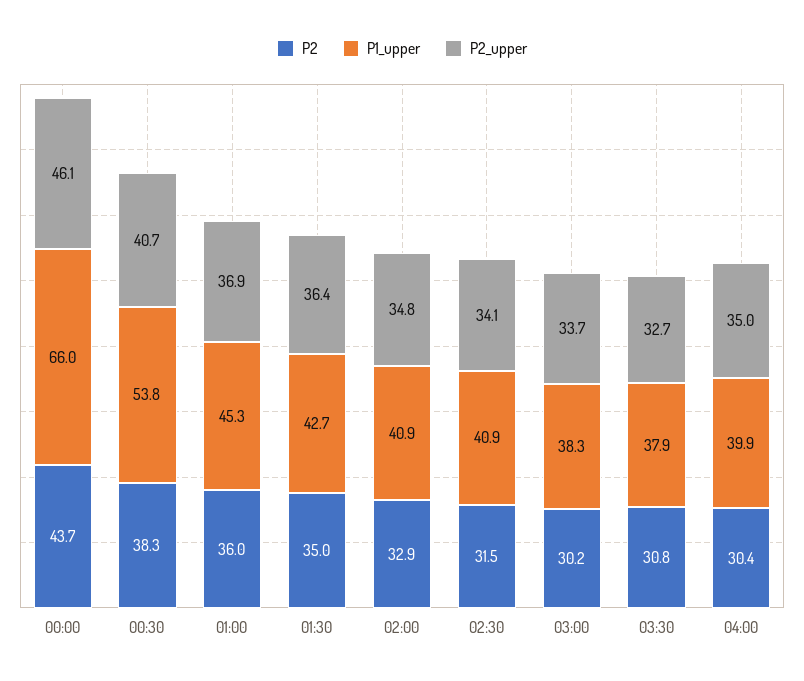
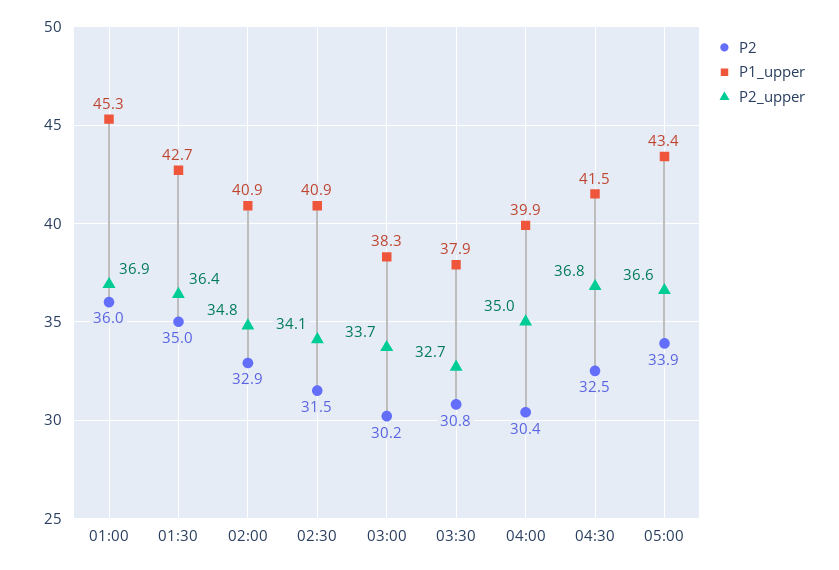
P2, 00:00: 43.7 -> none
P1_upper, 00:00: 66 -> none
P2_upper, 00:00: 46.1 -> none
P2, 00:30: 38.3 -> none
P1_upper, 00:30: 53.8 -> none
P2_upper, 00:30: 40.7 -> none
P2, 04:30: none -> 32.5
P1_upper, 04:30: none -> 41.5
P2_upper, 04:30: none -> 36.8
P2, 05:00: none -> 33.9
P1_upper, 05:00: none -> 43.4
P2_upper, 05:00: none -> 36.6

